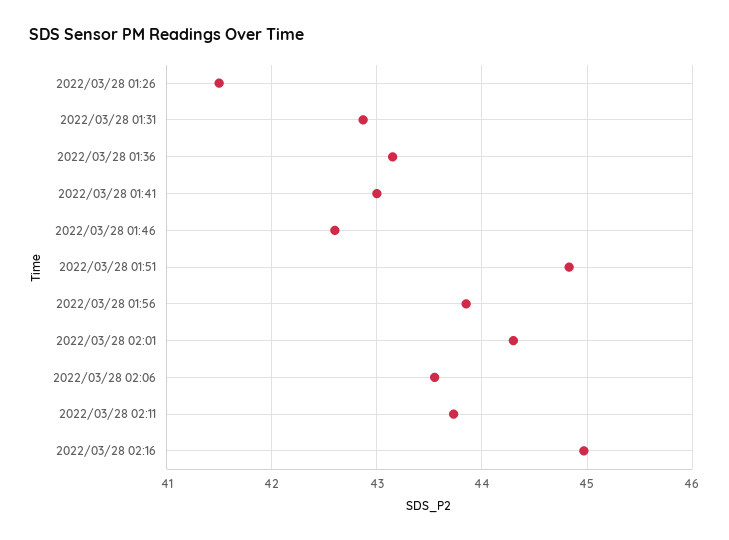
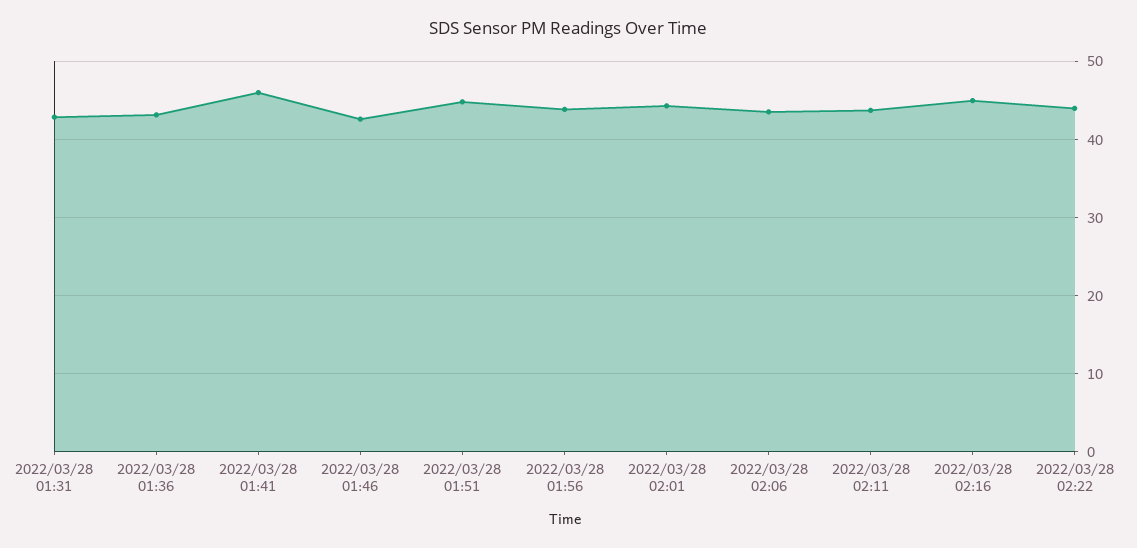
2022/03/28 01:26: 41.5 -> none
2022/03/28 01:41: 43 -> 46
2022/03/28 02:22: none -> 44

